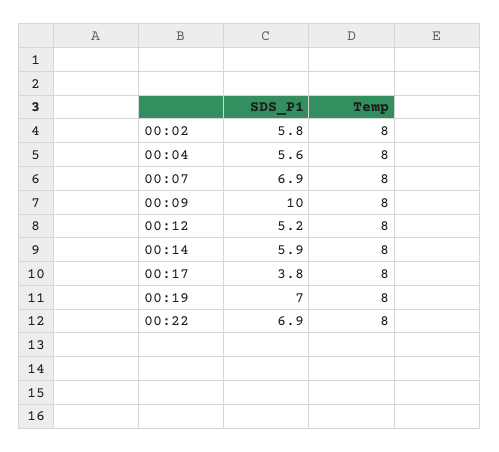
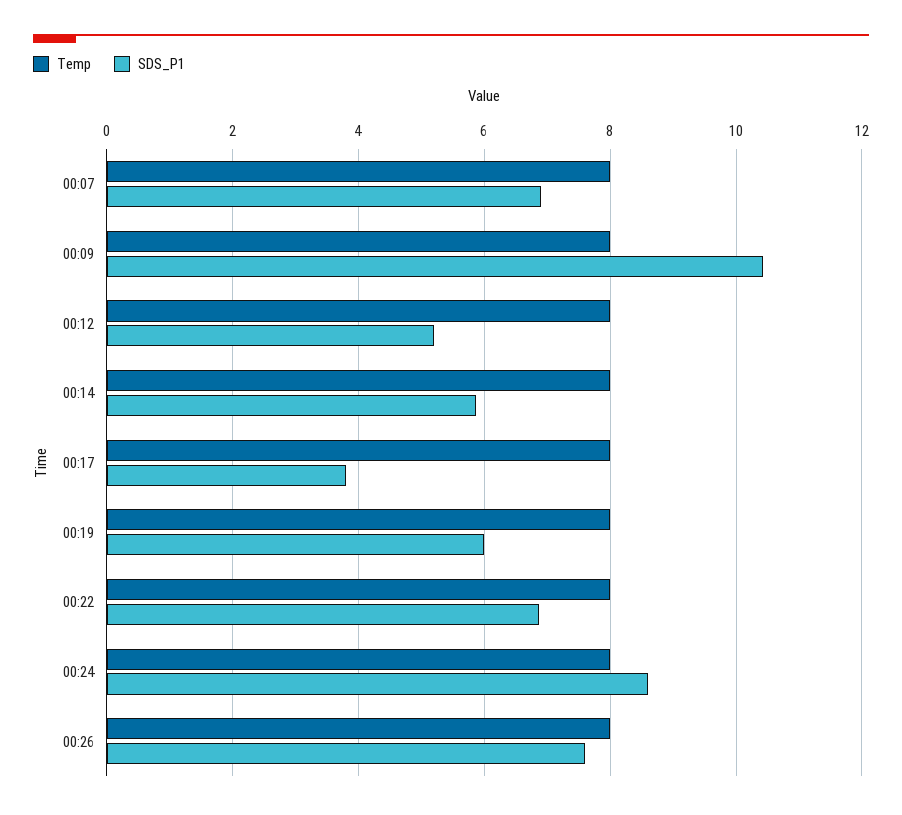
SDS_P1, 00:02: 5.8 -> none
Temp, 00:02: 8 -> none
SDS_P1, 00:04: 5.6 -> none
Temp, 00:04: 8 -> none
SDS_P1, 00:09: 10 -> 10.4
SDS_P1, 00:19: 7 -> 6
Temp, 00:24: none -> 8
SDS_P1, 00:24: none -> 8.6
Temp, 00:26: none -> 8
SDS_P1, 00:26: none -> 7.6

